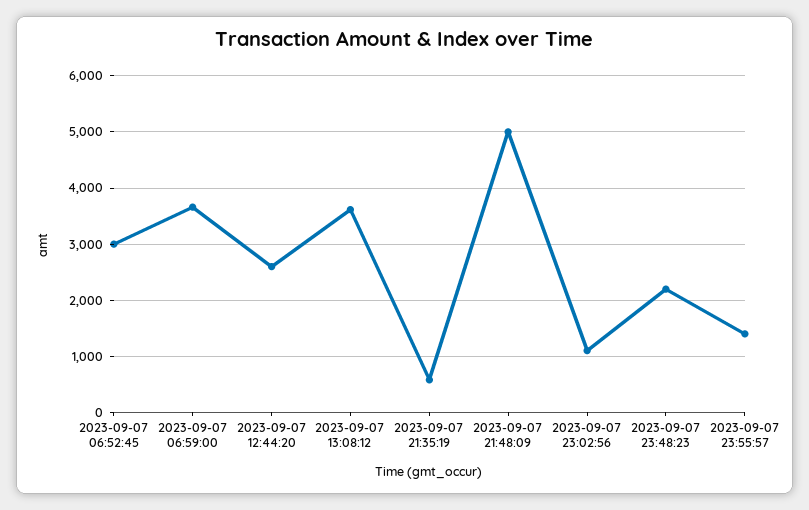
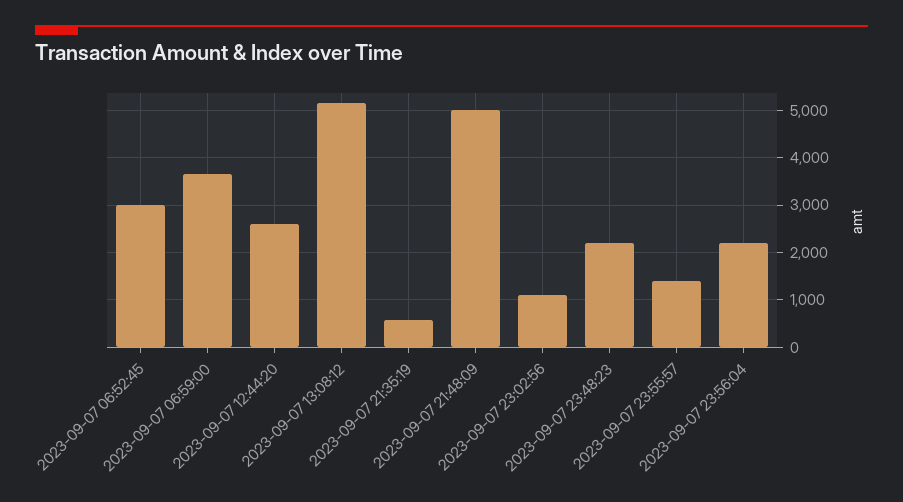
2023-09-07 13:08:12: 3600 -> 5200
2023-09-07 23:56:04: none -> 2200

